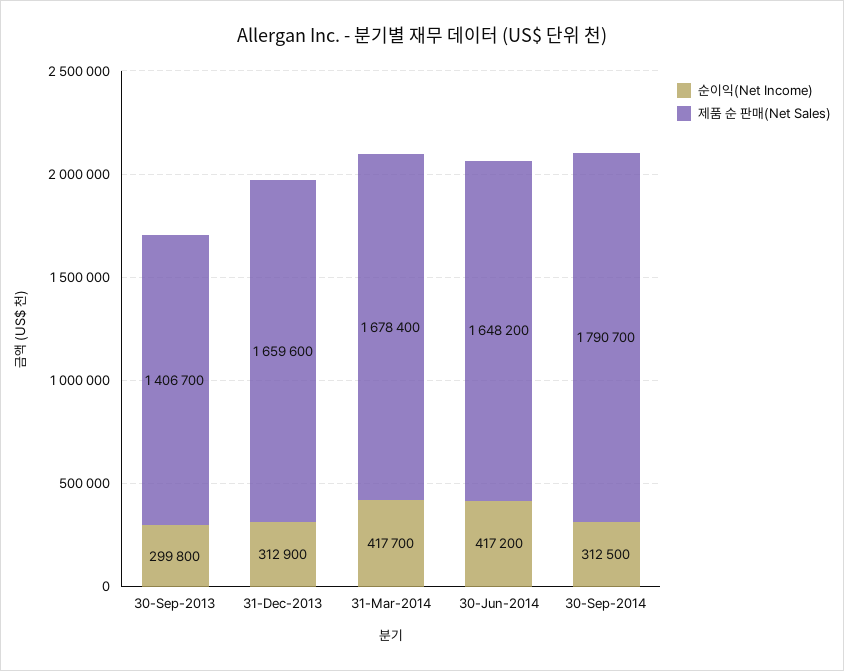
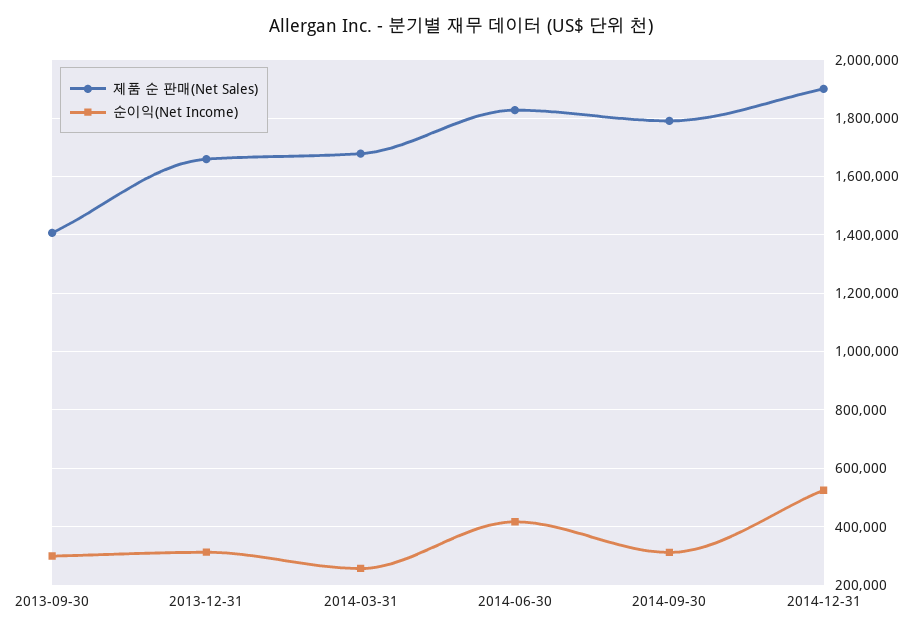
순이익(Net Income), 31-Mar-2014: 417700 -> 250000
제품 순 판매(Net Sales), 30-Jun-2014: 1648200 -> 1825000
제품 순 판매(Net Sales), 2014-12-31: none -> 1900000
순이익(Net Income), 2014-12-31: none -> 525000

